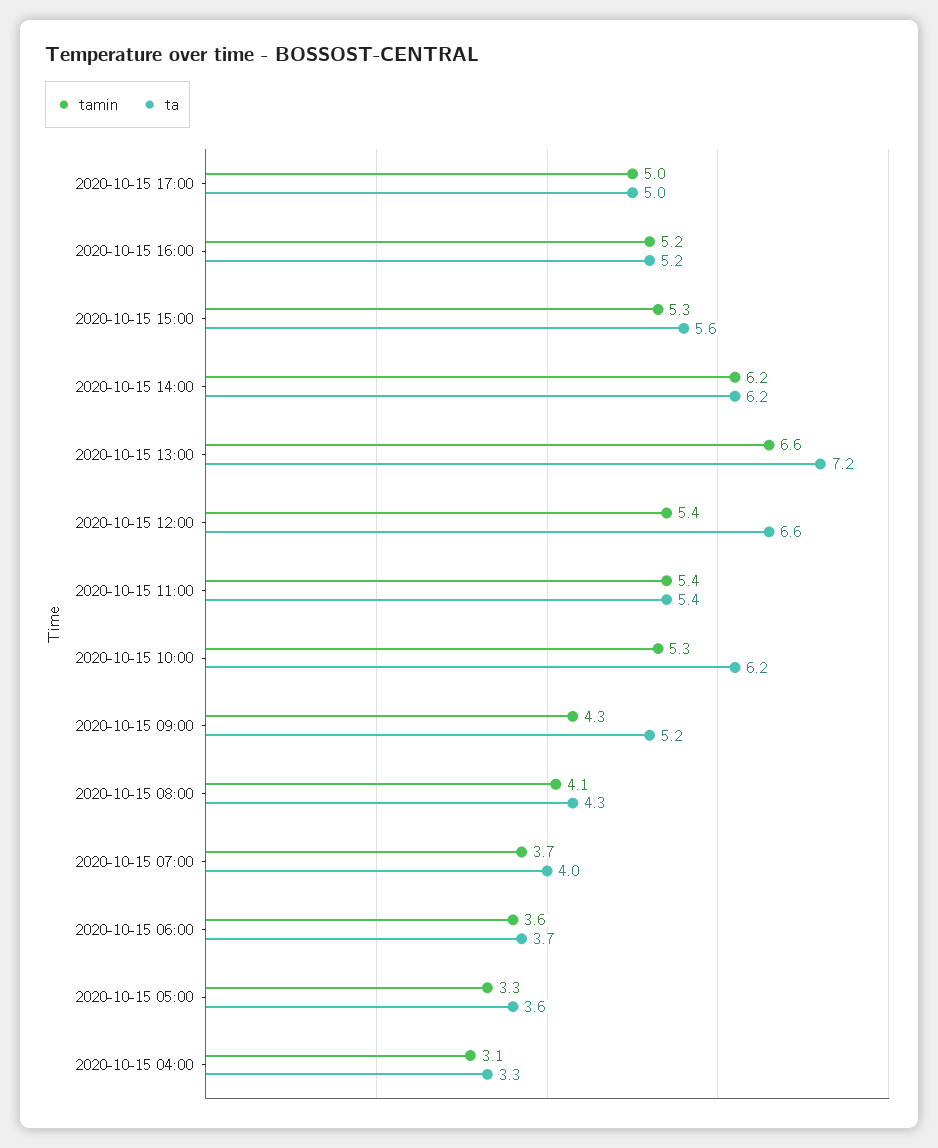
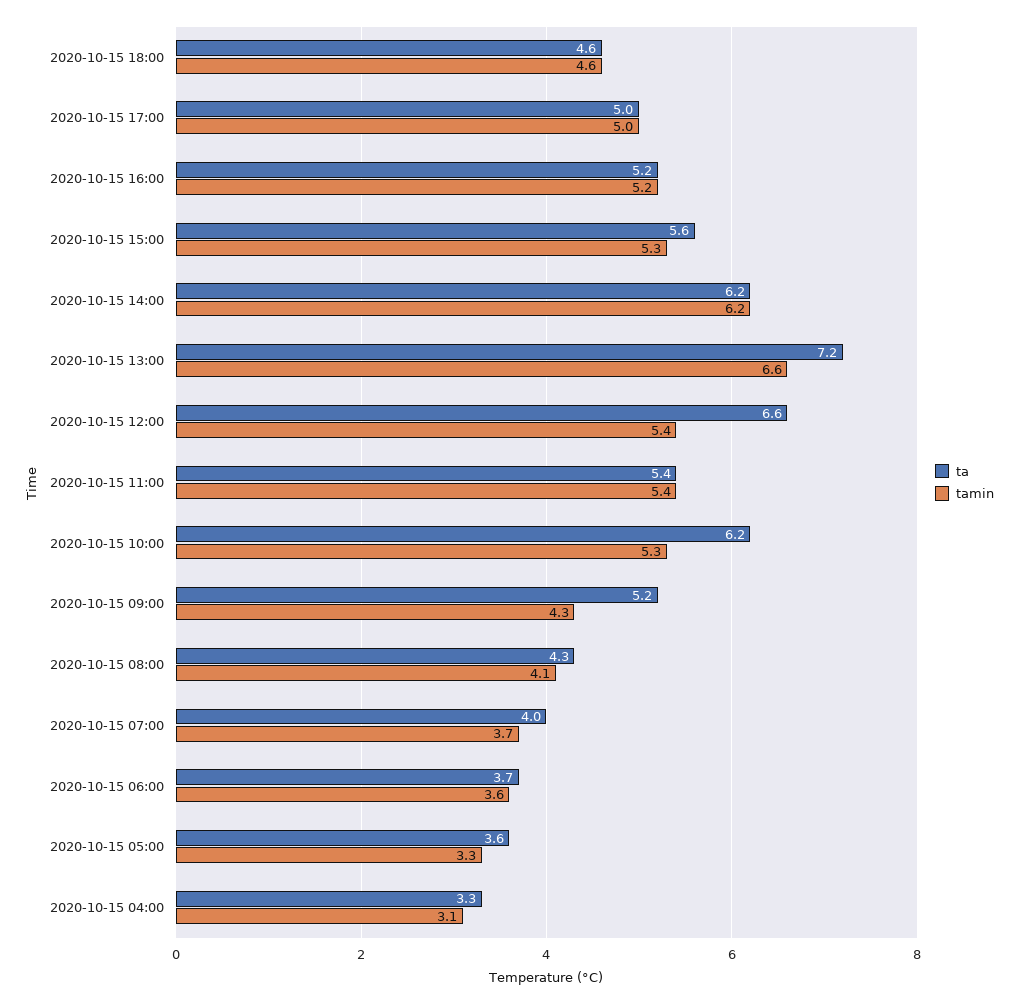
ta, 2020-10-15 18:00: none -> 4.6
tamin, 2020-10-15 18:00: none -> 4.6

